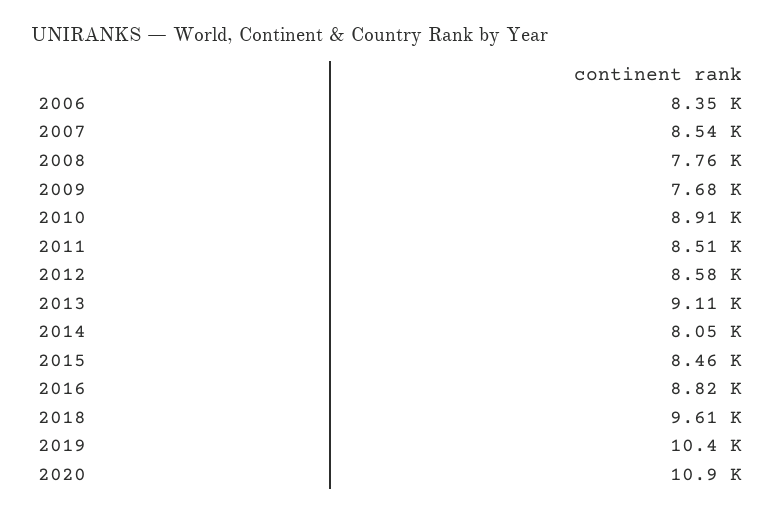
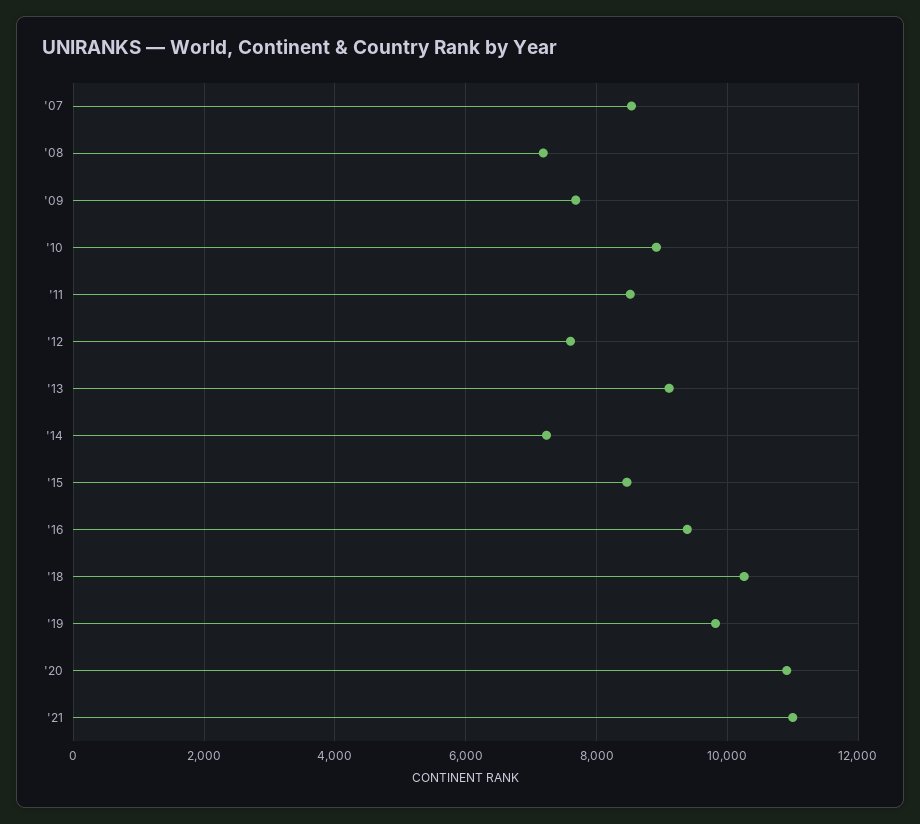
2006: 8350 -> none
2008: 7760 -> 7200
2012: 8580 -> 7600
2014: 8050 -> 7200
2016: 8820 -> 9400
2018: 9610 -> 10200
2019: 10400 -> 9800
'21: none -> 11000

